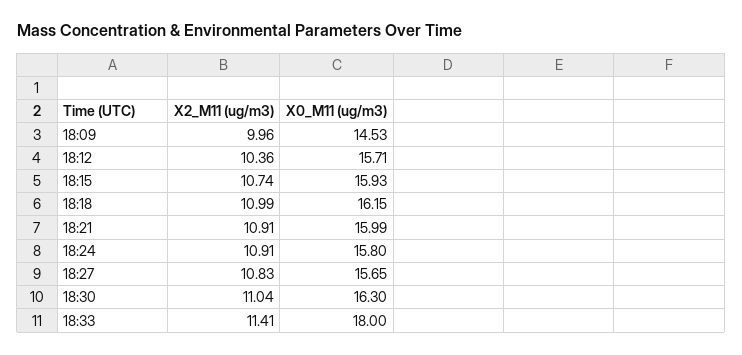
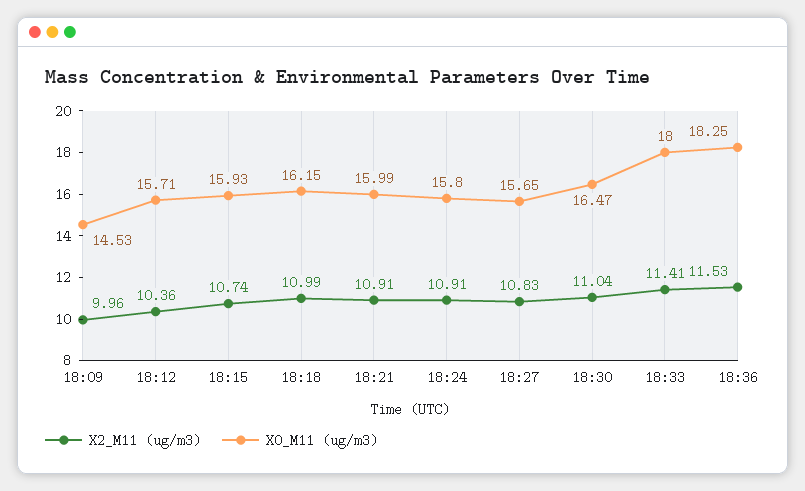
X0_M11 (ug/m3), 18:30: 16.3 -> 16.47
X2_M11 (ug/m3), 18:36: none -> 11.53
X0_M11 (ug/m3), 18:36: none -> 18.25

